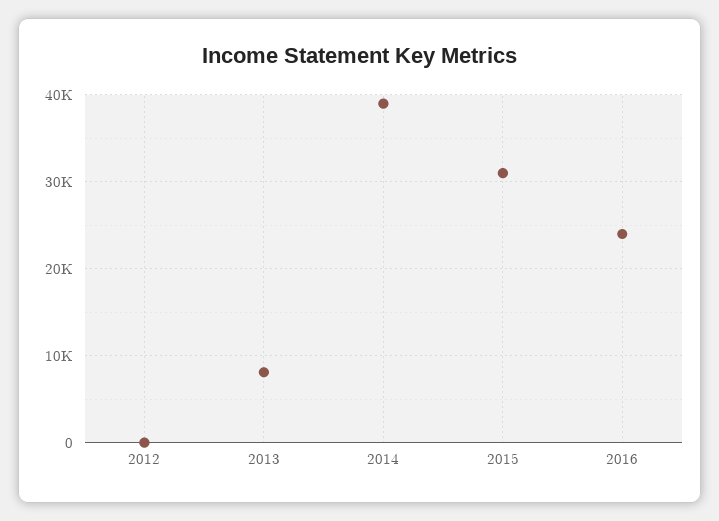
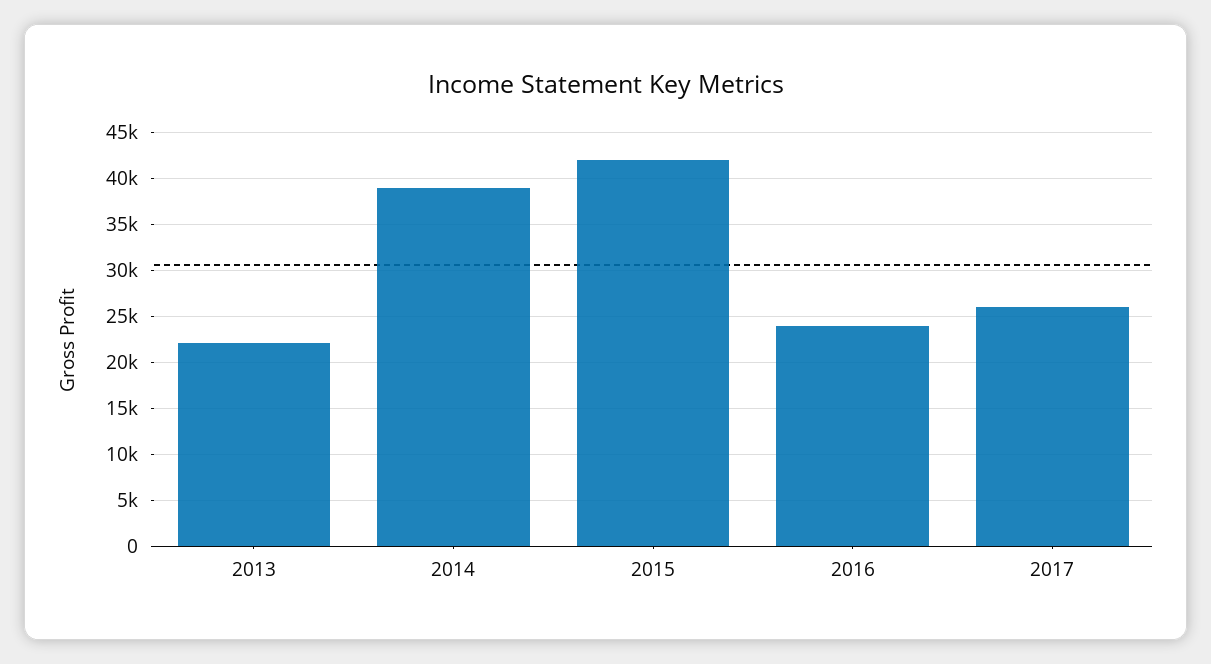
2012: 0 -> none
2013: 8000 -> 22000
2015: 31000 -> 42000
2017: none -> 26000

